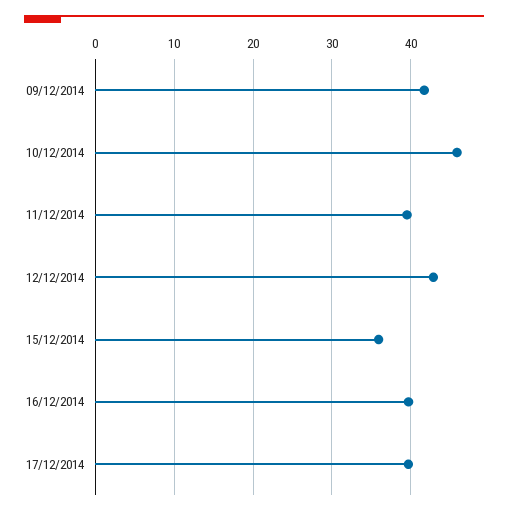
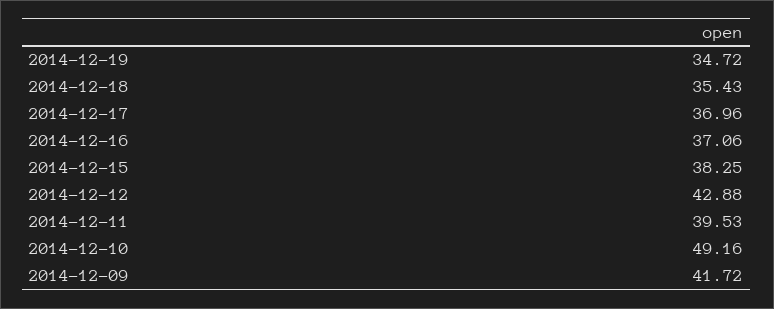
10/12/2014: 46 -> 49.16
15/12/2014: 36 -> 38.25
16/12/2014: 40 -> 37.06
17/12/2014: 40 -> 36.96
2014-12-19: none -> 34.72
2014-12-18: none -> 35.43

